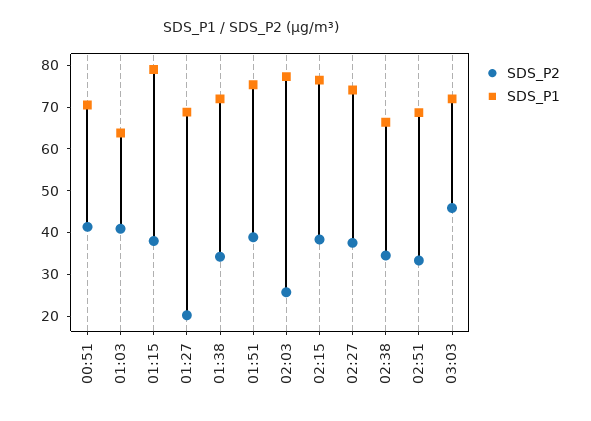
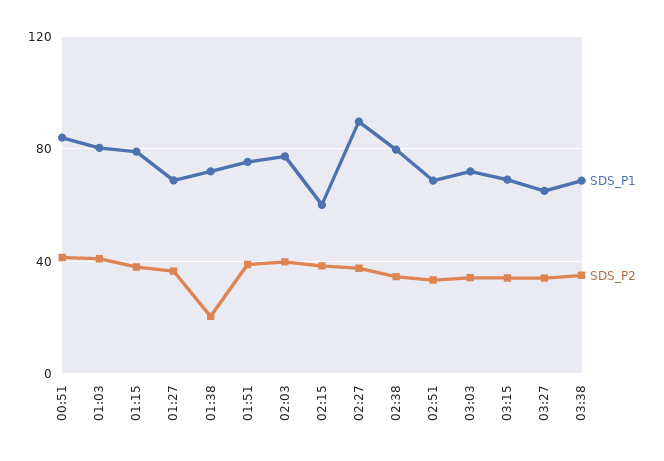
SDS_P1, 00:51: 70 -> 85
SDS_P1, 01:03: 64 -> 80
SDS_P2, 01:27: 20 -> 35
SDS_P2, 01:38: 34 -> 20
SDS_P2, 02:03: 26 -> 40
SDS_P1, 02:15: 76 -> 60
SDS_P1, 02:27: 74 -> 90
SDS_P1, 02:38: 66 -> 80
SDS_P2, 03:03: 46 -> 35
SDS_P1, 03:15: none -> 70
SDS_P2, 03:15: none -> 35
SDS_P1, 03:27: none -> 65
SDS_P2, 03:27: none -> 35
SDS_P1, 03:38: none -> 70
SDS_P2, 03:38: none -> 35

